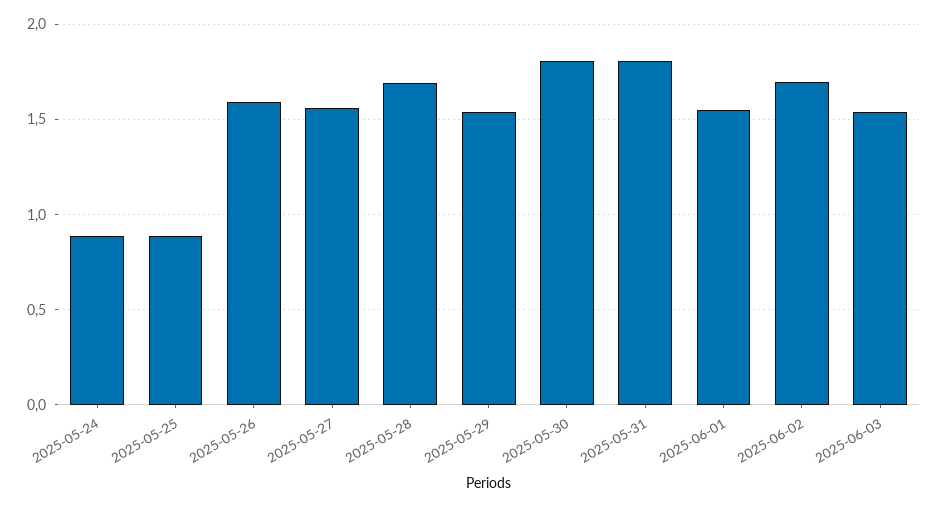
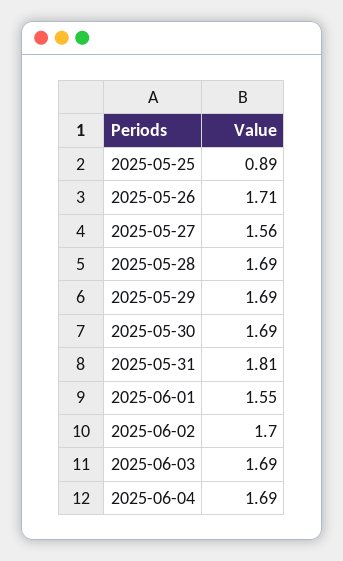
2025-05-24: 0.9 -> none
2025-05-26: 1.6 -> 1.71
2025-05-29: 1.55 -> 1.69
2025-05-30: 1.8 -> 1.69
2025-06-03: 1.55 -> 1.69
2025-06-04: none -> 1.69

